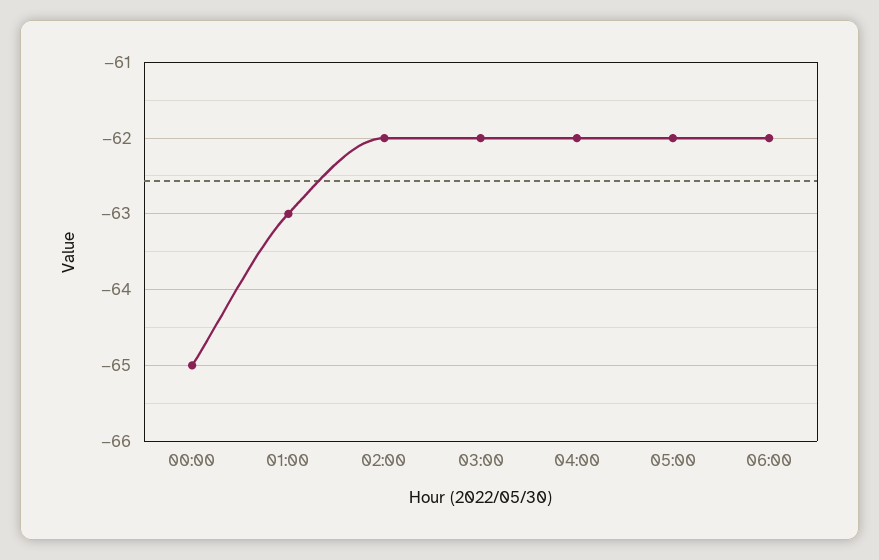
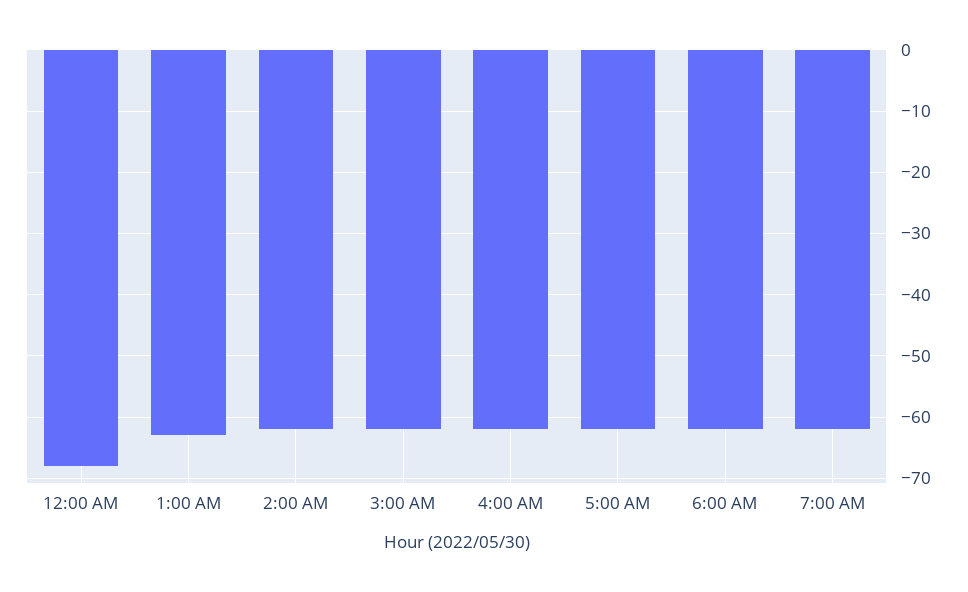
00:00: -65 -> -68
7:00 AM: none -> -62

